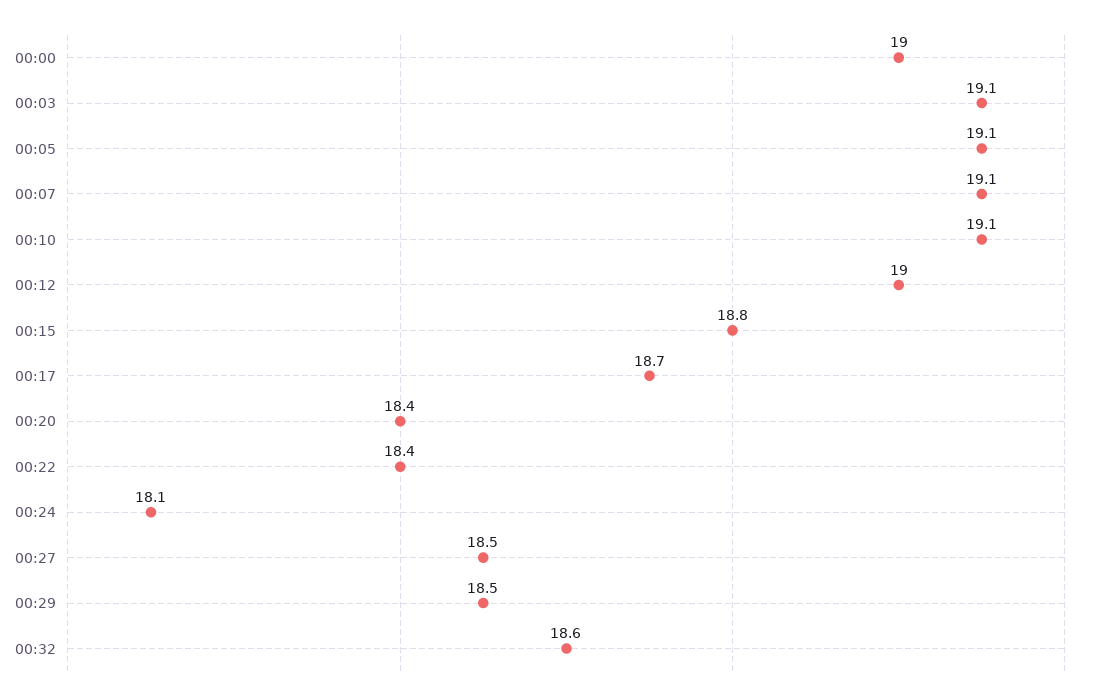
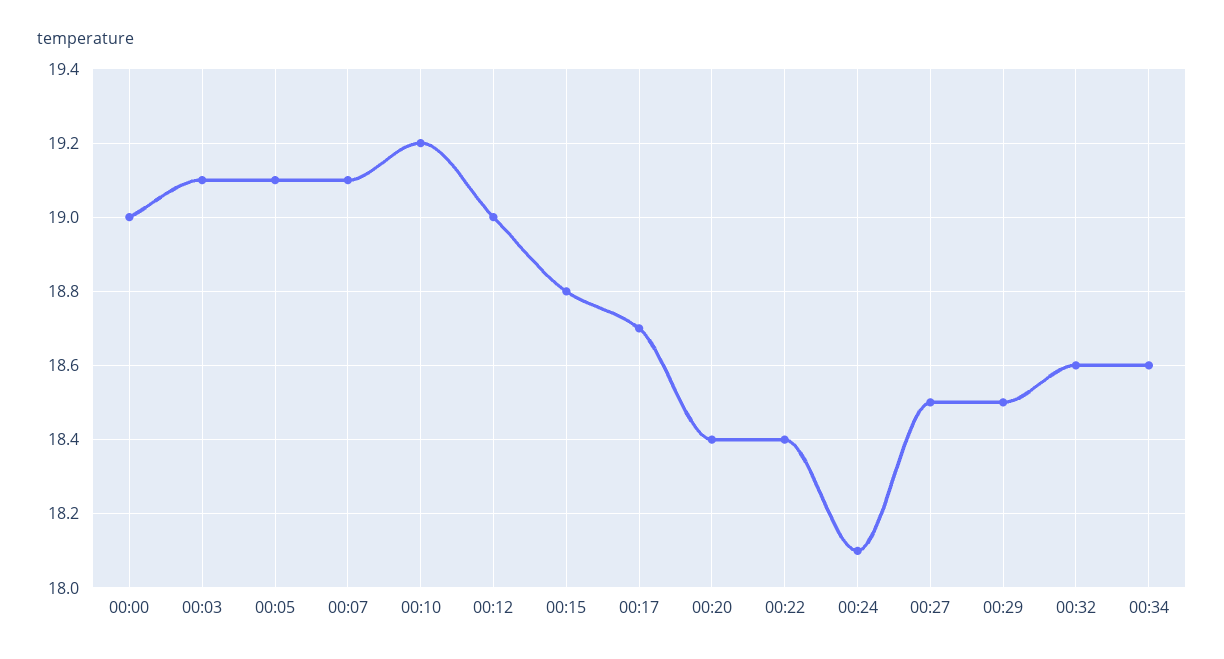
00:10: 19.1 -> 19.2
00:34: none -> 18.6

